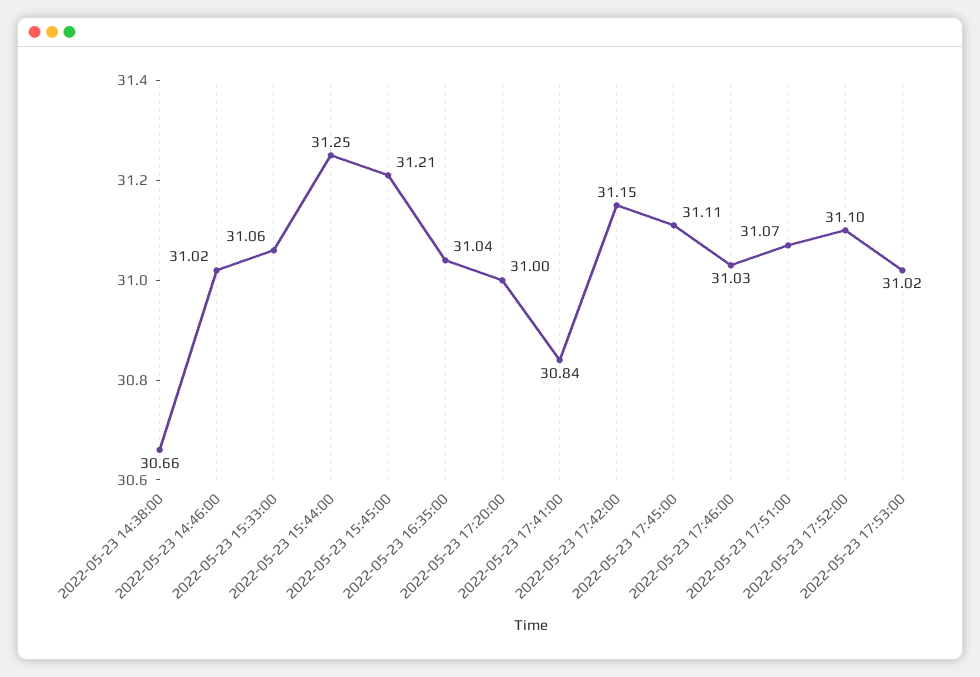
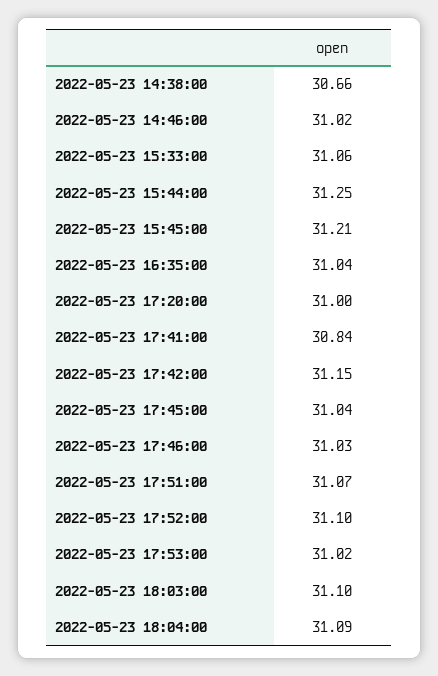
2022-05-23 17:45:00: 31.11 -> 31.04
2022-05-23 18:03:00: none -> 31.1
2022-05-23 18:04:00: none -> 31.09

